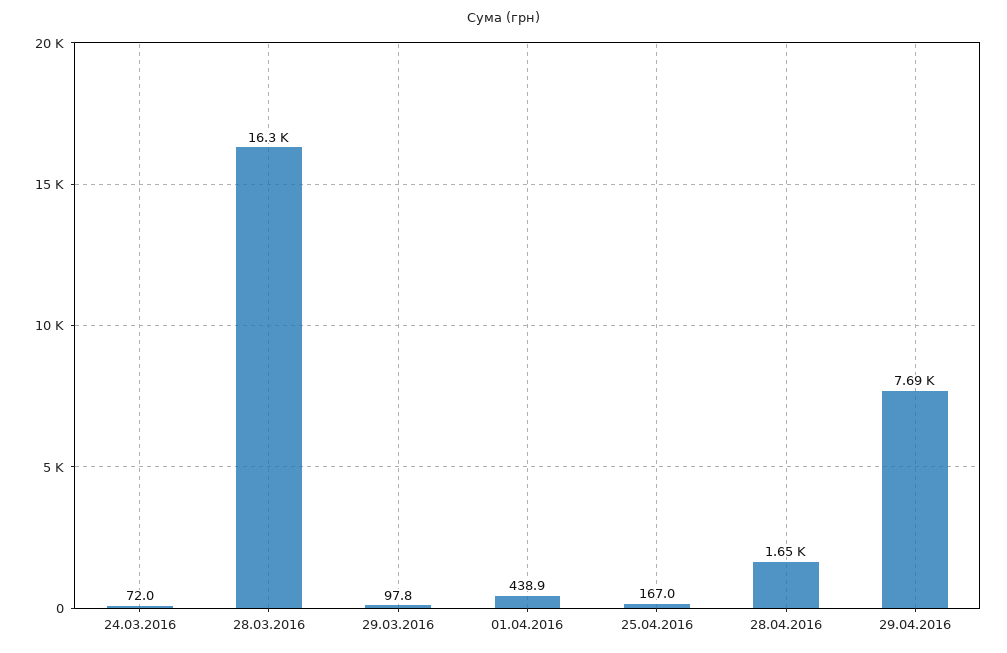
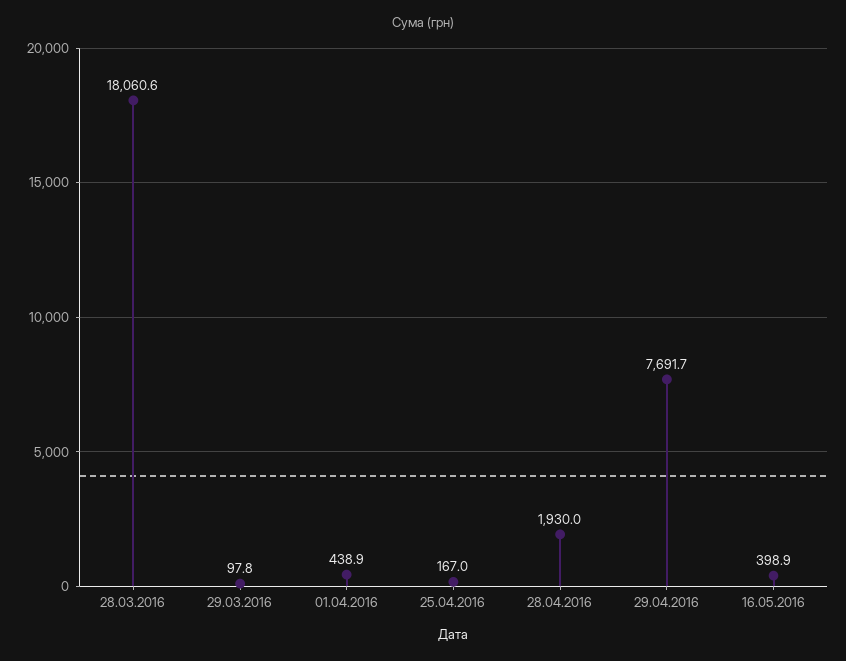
24.03.2016: 72 -> none
28.03.2016: 16300 -> 18060.6
28.04.2016: 1650 -> 1930
16.05.2016: none -> 398.9

